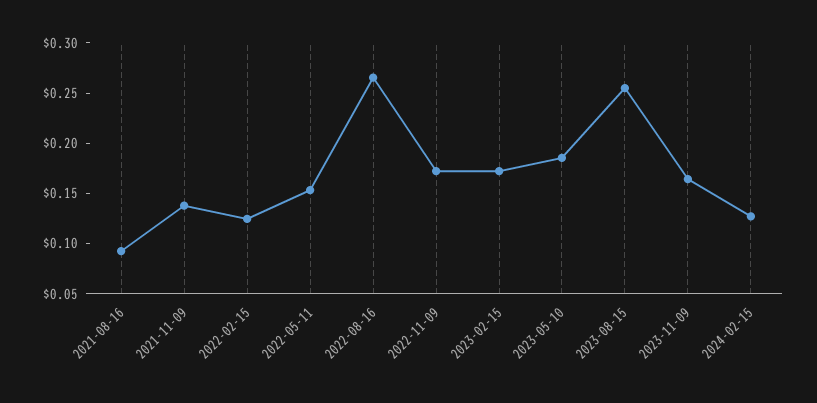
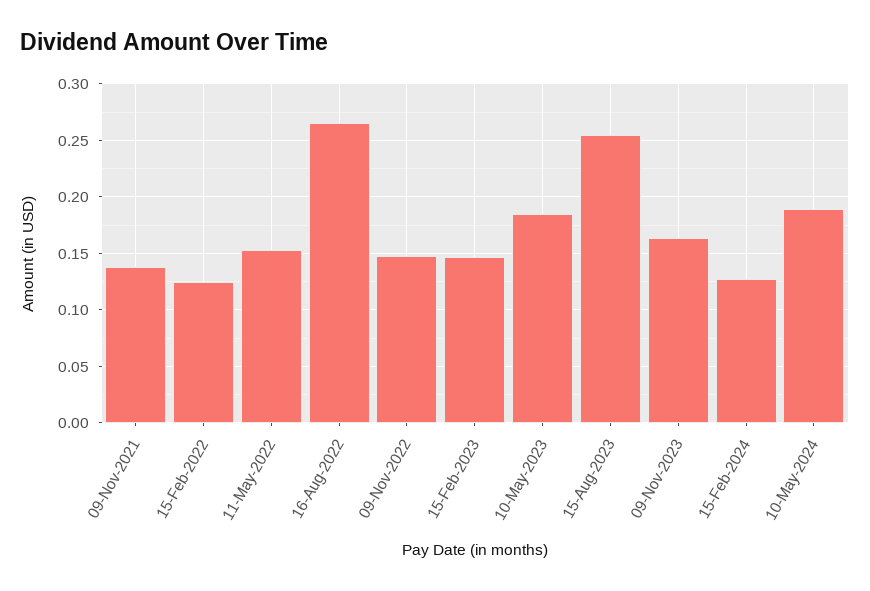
2021-08-16: 0.09 -> none
2022-11-09: 0.17 -> 0.15
2023-02-15: 0.17 -> 0.15
10-May-2024: none -> 0.19

